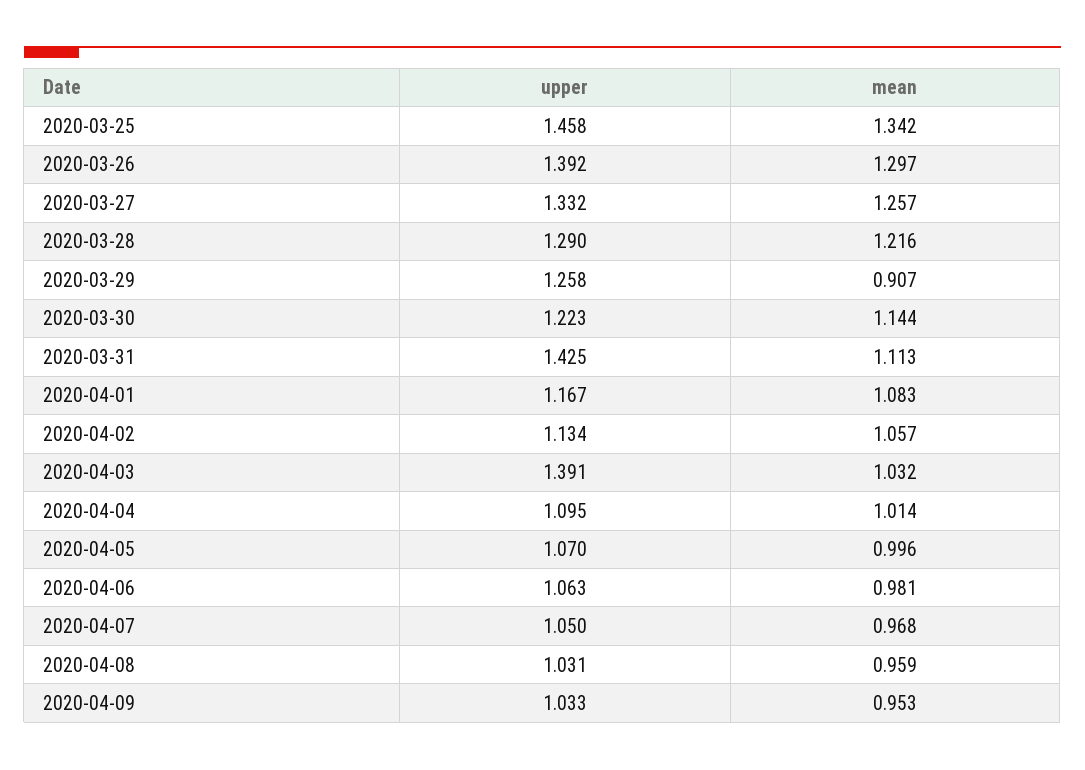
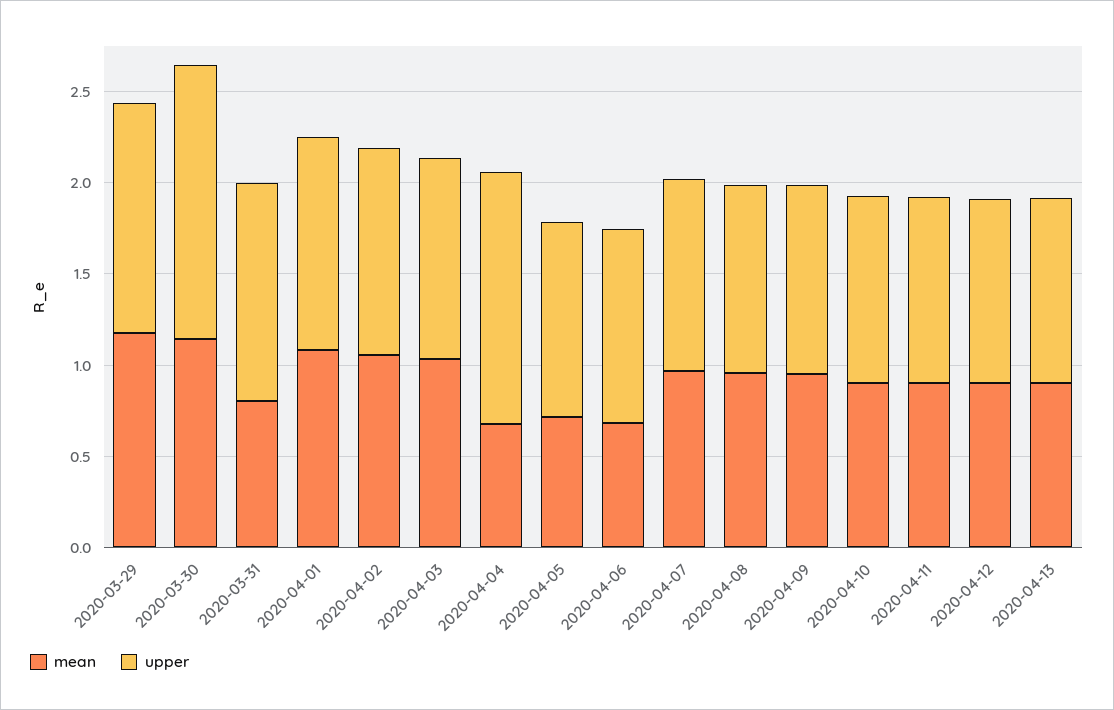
upper, 2020-03-25: 1.458 -> none
mean, 2020-03-25: 1.342 -> none
upper, 2020-03-26: 1.392 -> none
mean, 2020-03-26: 1.297 -> none
upper, 2020-03-27: 1.332 -> none
mean, 2020-03-27: 1.257 -> none
upper, 2020-03-28: 1.29 -> none
mean, 2020-03-28: 1.216 -> none
mean, 2020-03-29: 0.907 -> 1.2
upper, 2020-03-30: 1.223 -> 1.5
upper, 2020-03-31: 1.425 -> 1.2
mean, 2020-03-31: 1.113 -> 0.8
upper, 2020-04-03: 1.391 -> 1.1
upper, 2020-04-04: 1.095 -> 1.4
mean, 2020-04-04: 1.014 -> 0.7
mean, 2020-04-05: 0.996 -> 0.7
mean, 2020-04-06: 0.981 -> 0.7
mean, 2020-04-10: none -> 0.9
upper, 2020-04-10: none -> 1
mean, 2020-04-11: none -> 0.9
upper, 2020-04-11: none -> 1
mean, 2020-04-12: none -> 0.9
upper, 2020-04-12: none -> 1
mean, 2020-04-13: none -> 0.9
upper, 2020-04-13: none -> 1

